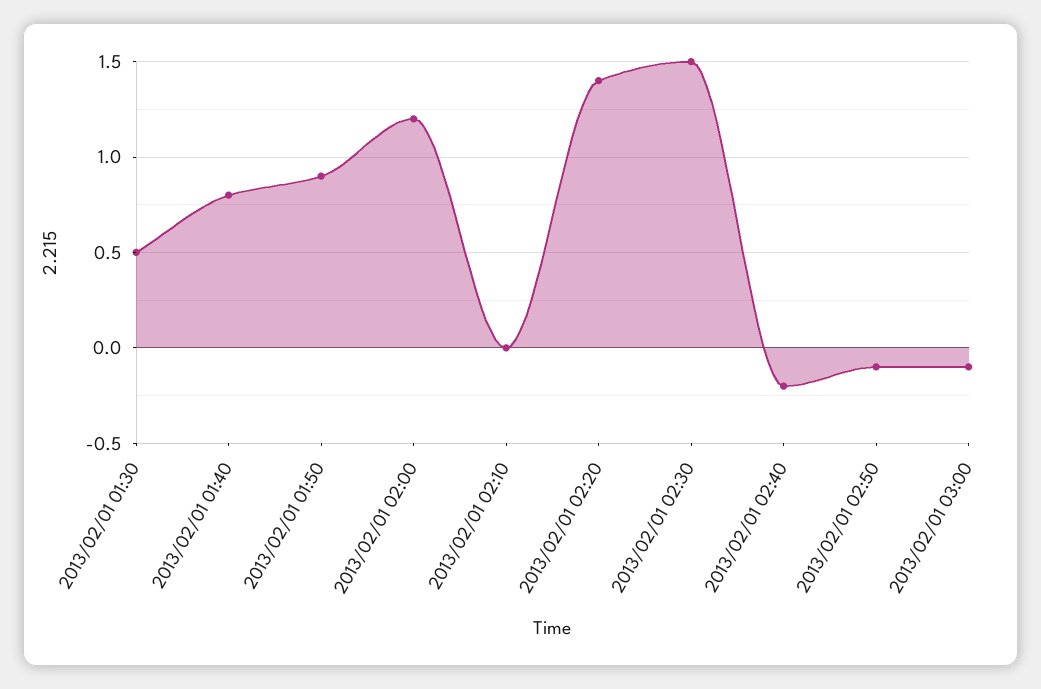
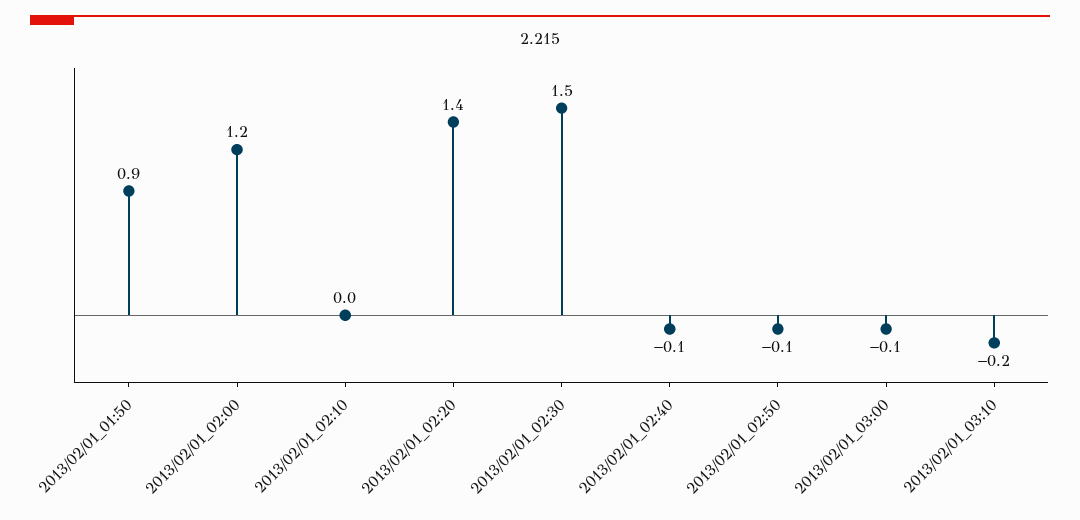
2013/02/01 01:30: 0.5 -> none
2013/02/01 01:40: 0.8 -> none
2013/02/01 02:40: -0.2 -> -0.1
2013/02/01_03:10: none -> -0.2

